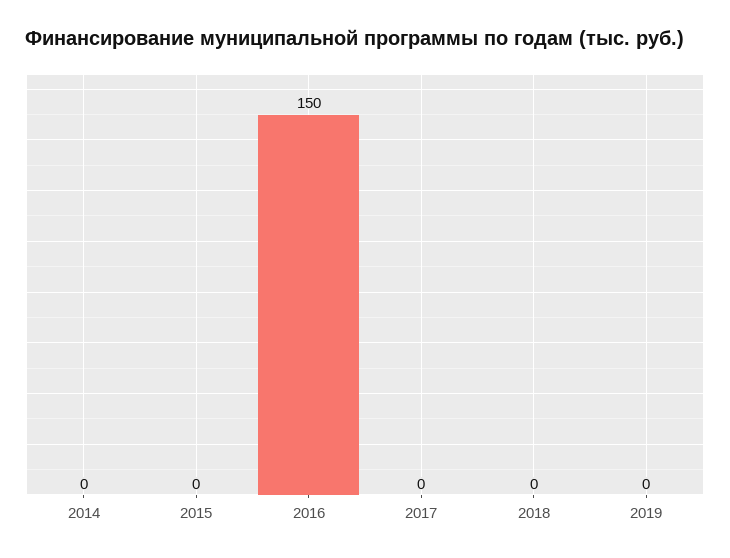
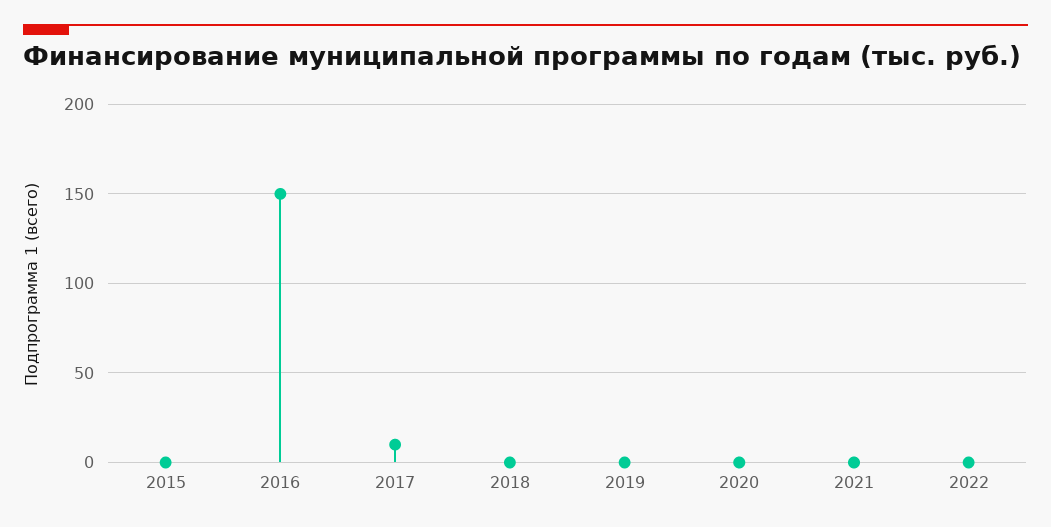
2014: 0 -> none
2017: 0 -> 10
2020: none -> 0
2021: none -> 0
2022: none -> 0

